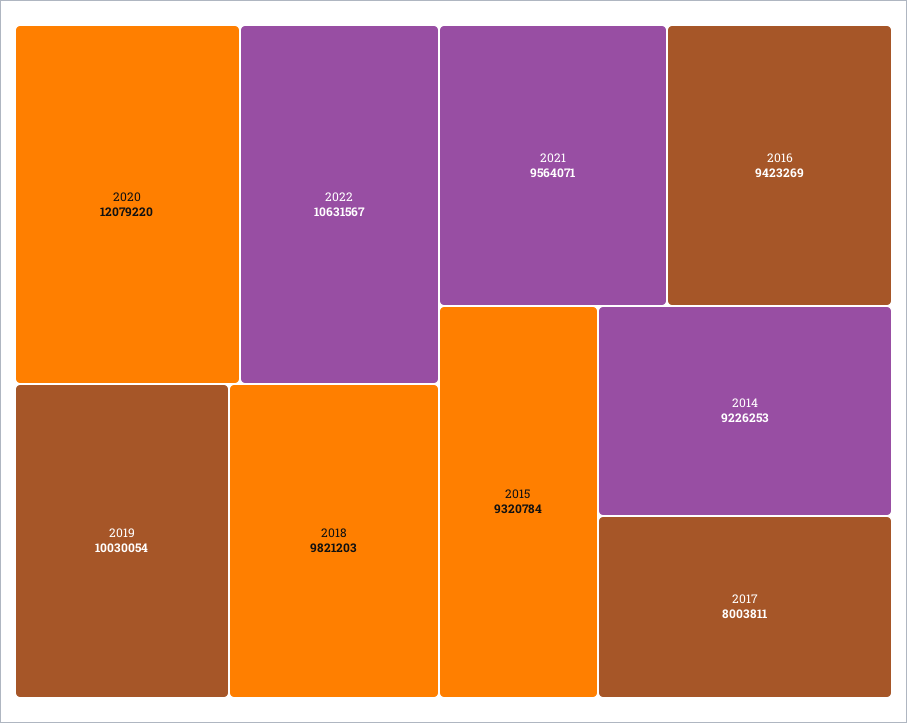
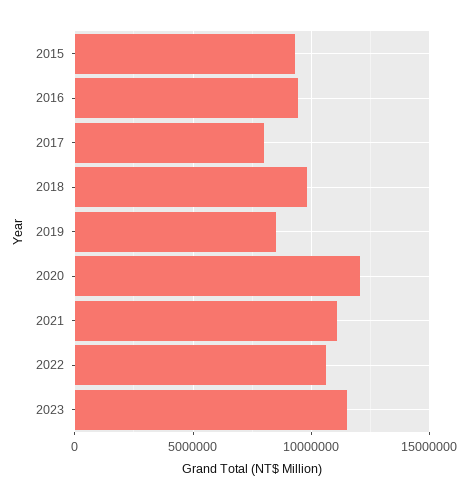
2019: 10030054 -> 8500000
2021: 9564071 -> 11000000
2014: 9226253 -> none
2023: none -> 11500000

